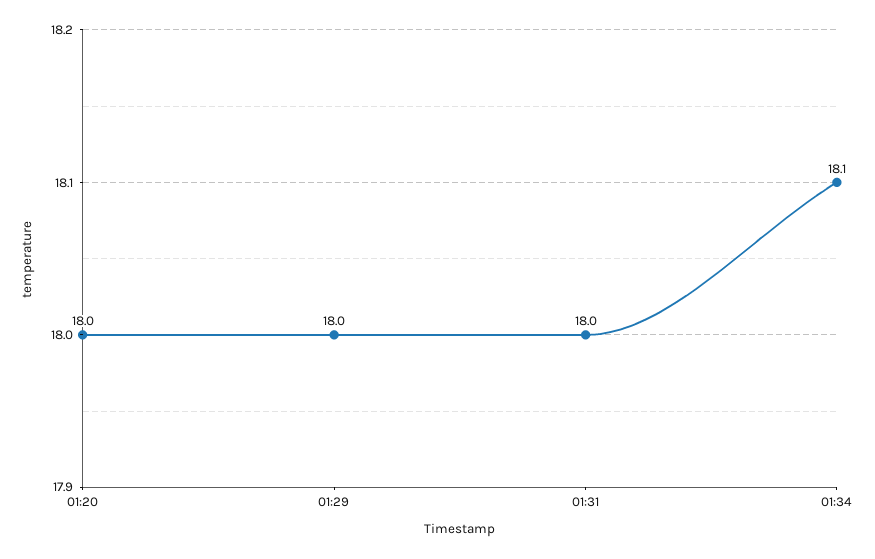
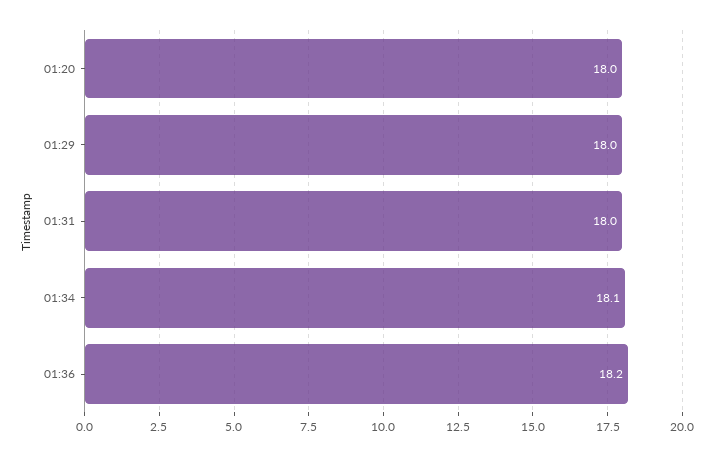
01:36: none -> 18.2

